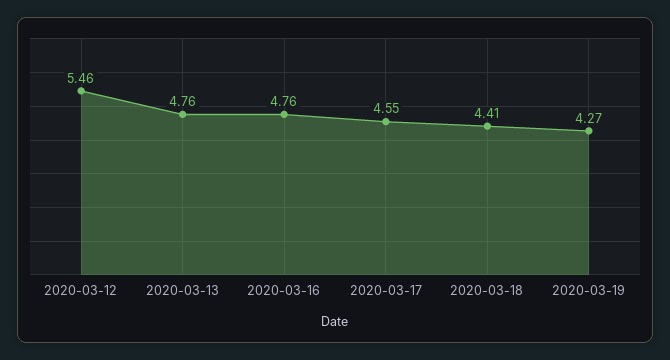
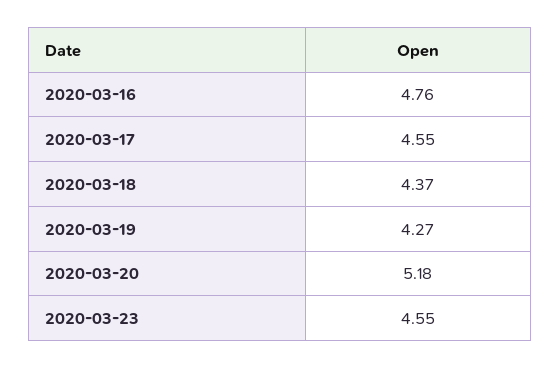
2020-03-12: 5.46 -> none
2020-03-13: 4.76 -> none
2020-03-18: 4.41 -> 4.37
2020-03-20: none -> 5.18
2020-03-23: none -> 4.55

